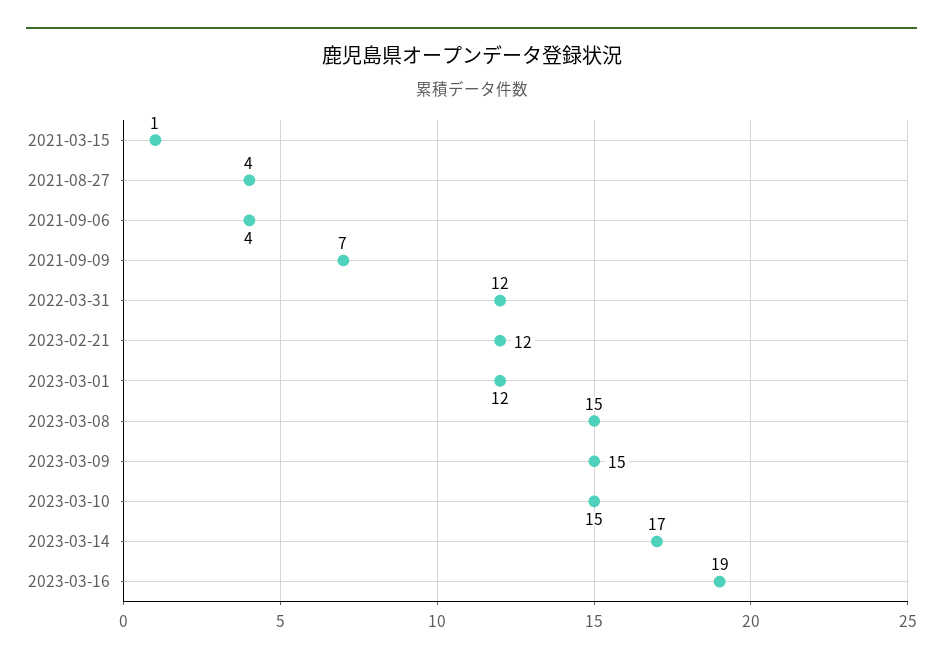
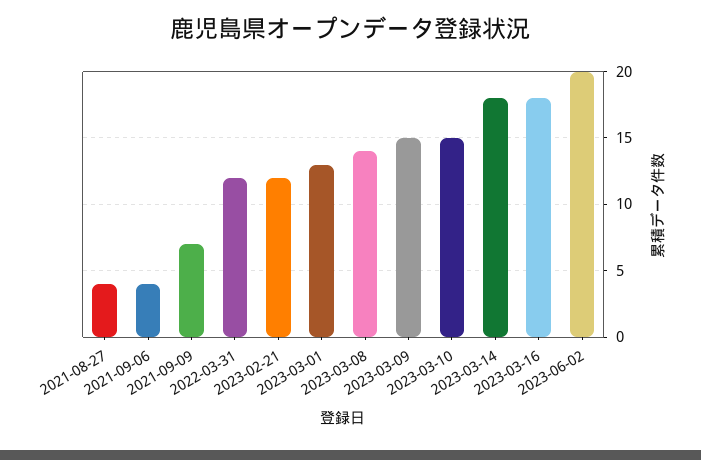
2021-03-15: 1 -> none
2023-03-01: 12 -> 13
2023-03-08: 15 -> 14
2023-03-14: 17 -> 18
2023-03-16: 19 -> 18
2023-06-02: none -> 20

